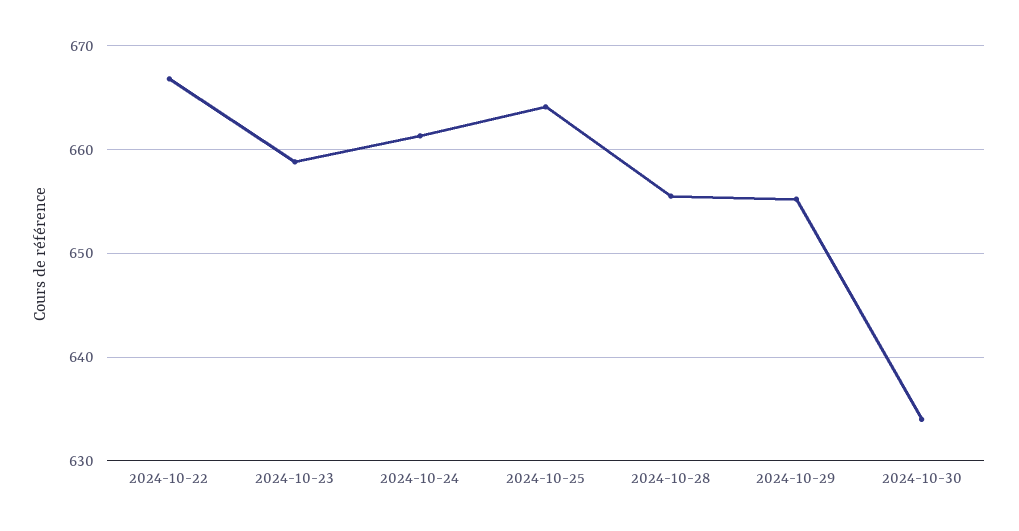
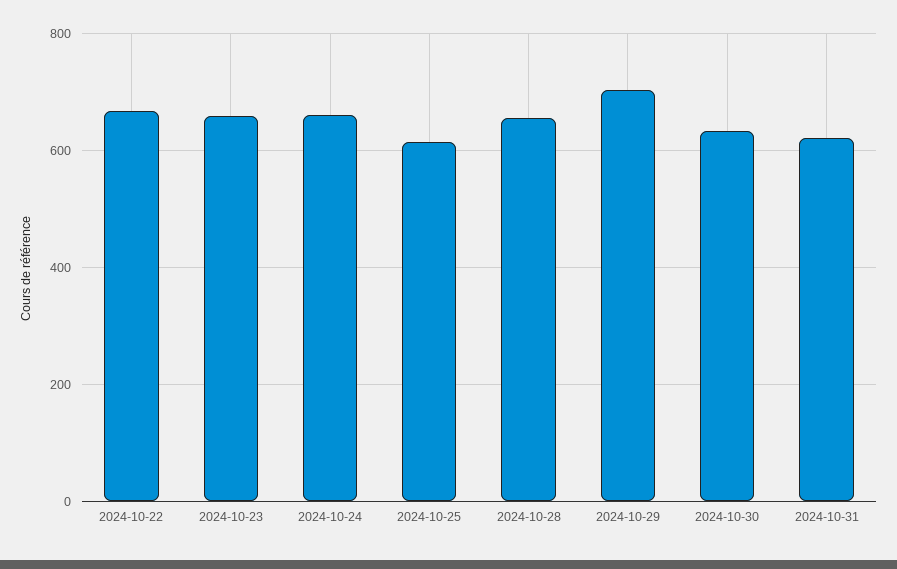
2024-10-25: 664 -> 620
2024-10-29: 655 -> 700
2024-10-31: none -> 620

